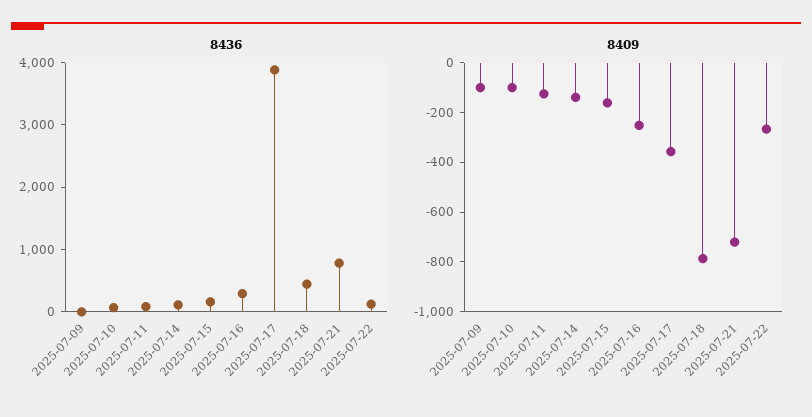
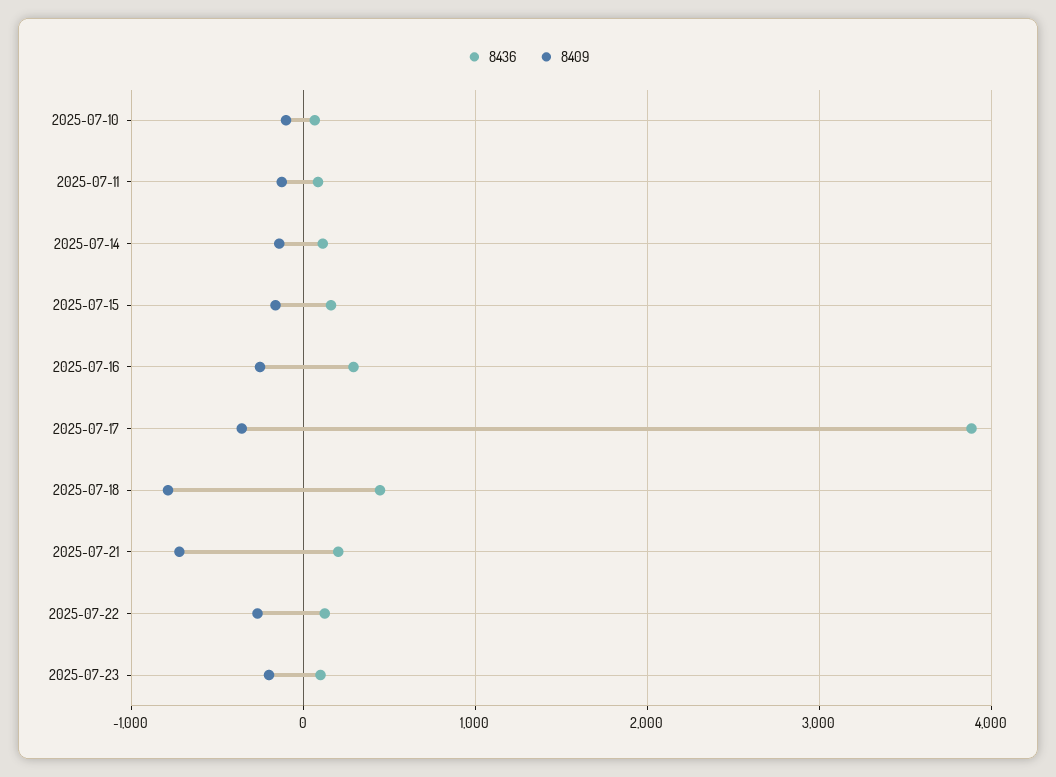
8436, 2025-07-09: 0 -> none
8436, 2025-07-21: 800 -> 200
8409, 2025-07-09: -100 -> none
8436, 2025-07-23: none -> 100
8409, 2025-07-23: none -> -200

